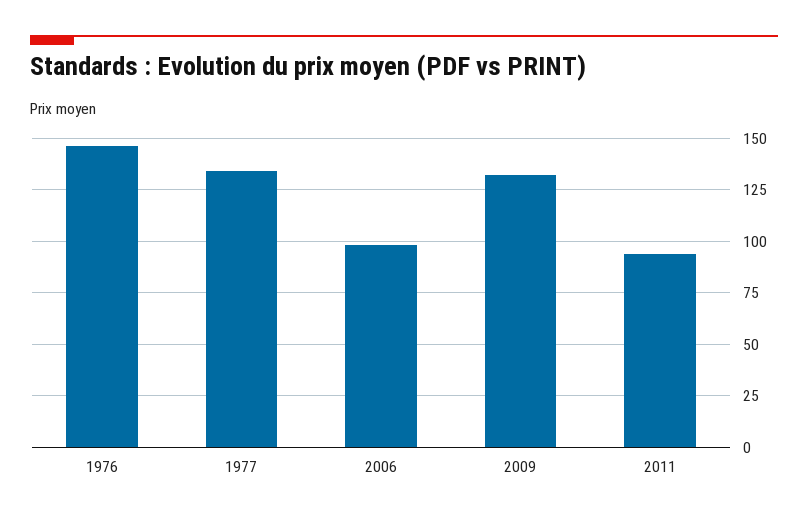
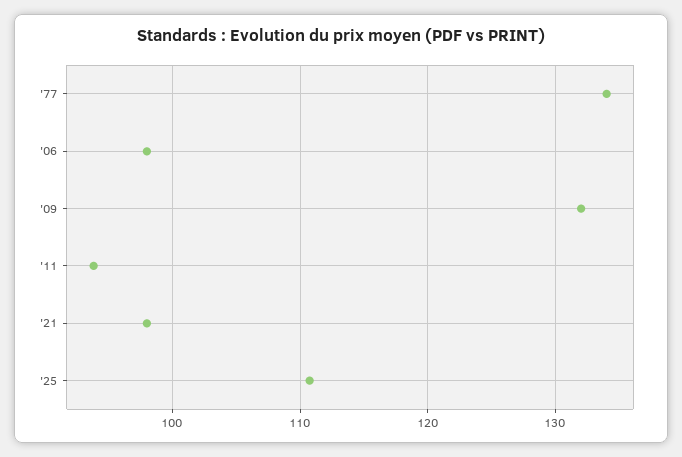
1976: 145 -> none
'21: none -> 98
'25: none -> 111

